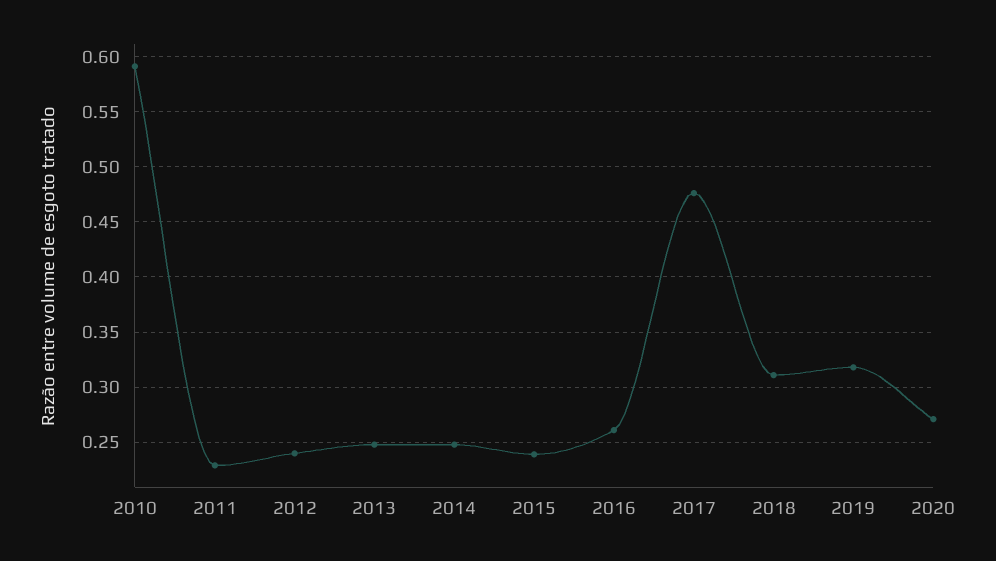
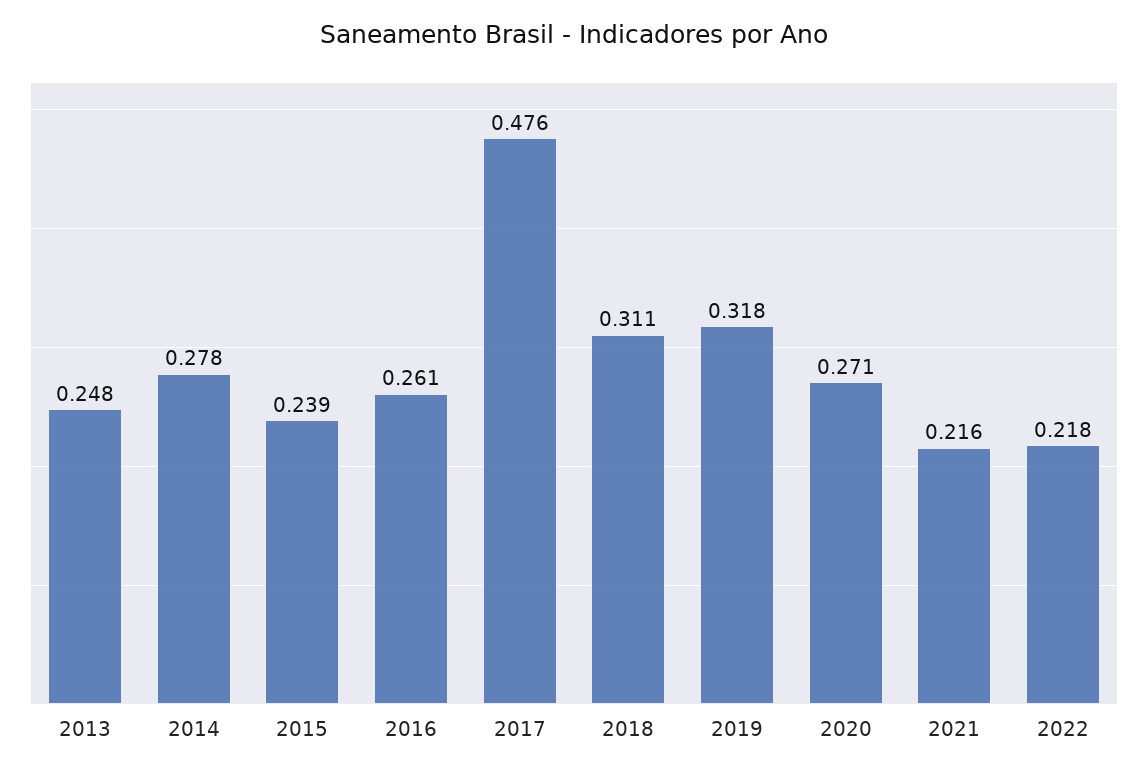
2010: 0.59 -> none
2011: 0.23 -> none
2012: 0.24 -> none
2014: 0.25 -> 0.278
2021: none -> 0.216
2022: none -> 0.218

